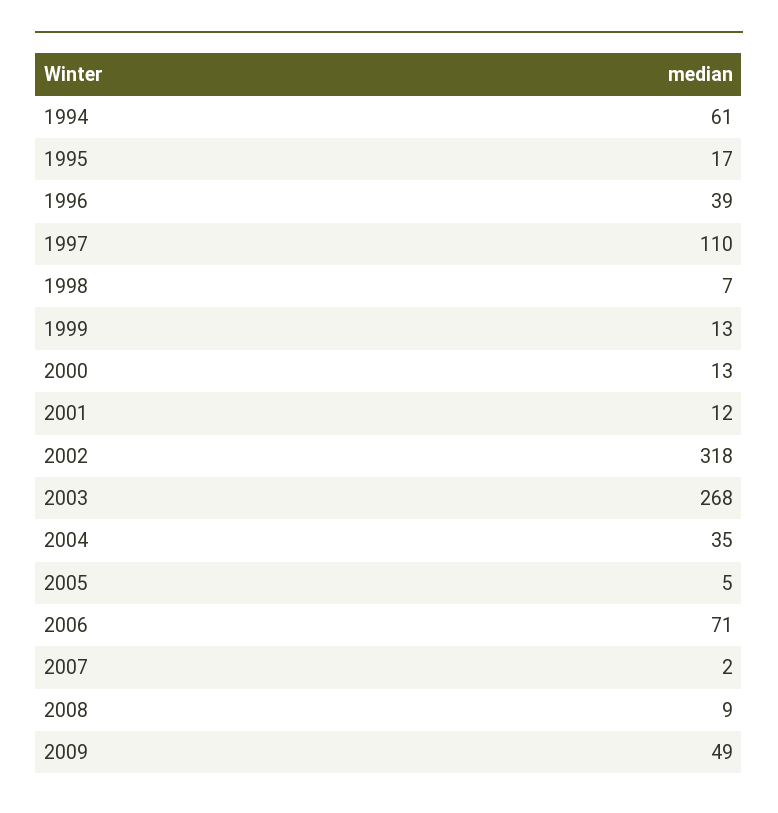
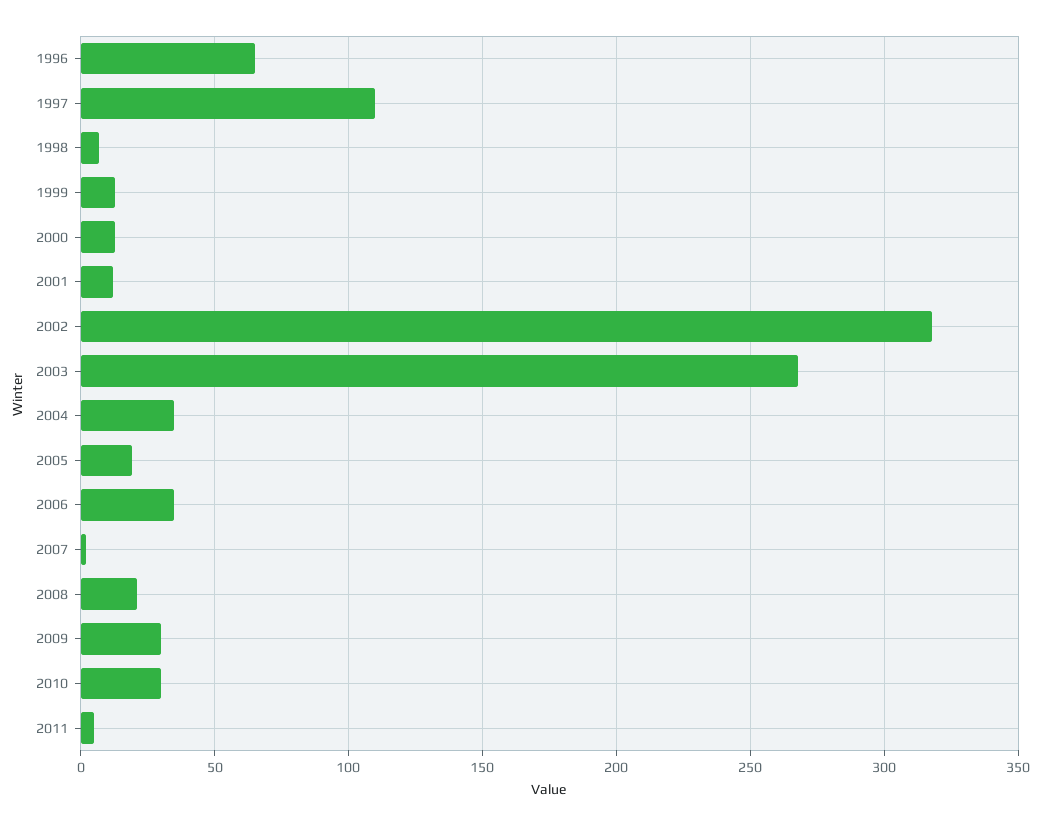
1994: 61 -> none
1995: 17 -> none
1996: 39 -> 65
2005: 5 -> 20
2006: 71 -> 35
2008: 9 -> 20
2009: 49 -> 30
2010: none -> 30
2011: none -> 5

